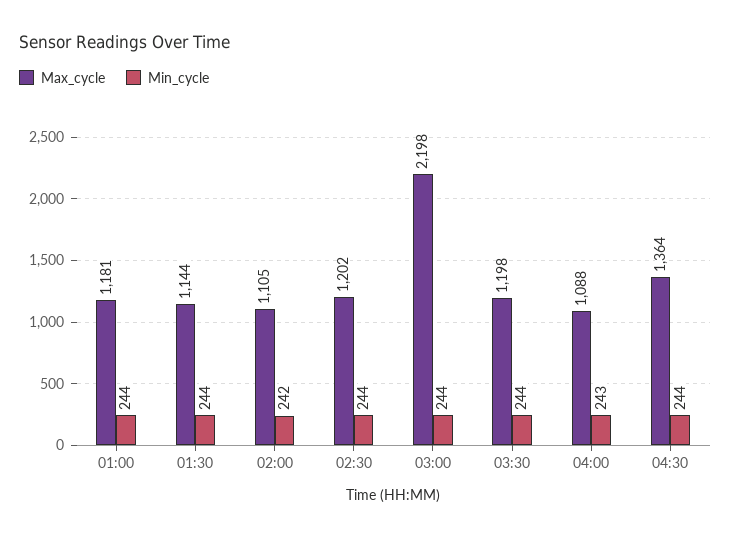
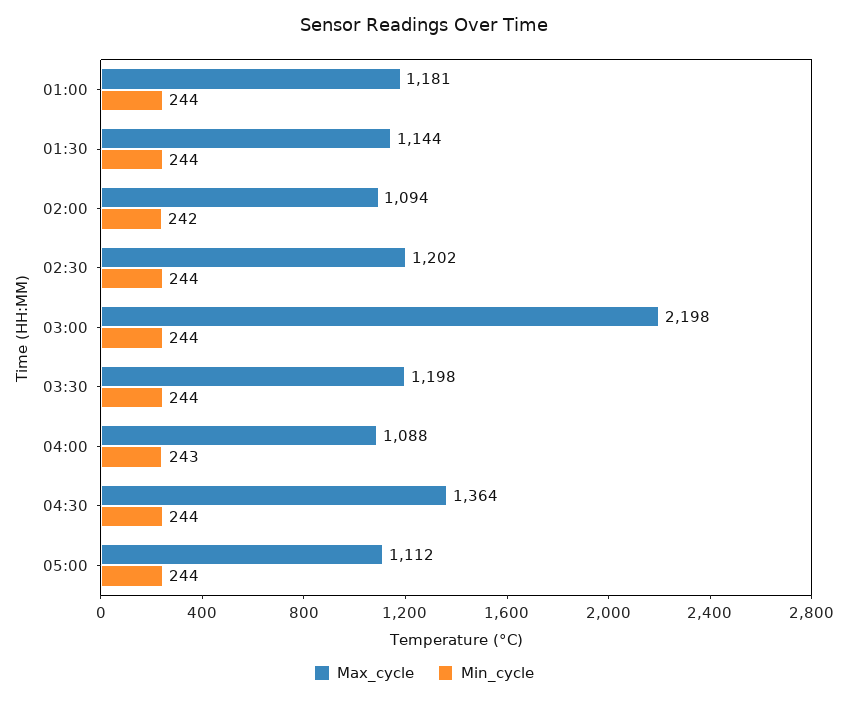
Max_cycle, 02:00: 1105 -> 1094
Max_cycle, 05:00: none -> 1112
Min_cycle, 05:00: none -> 244

